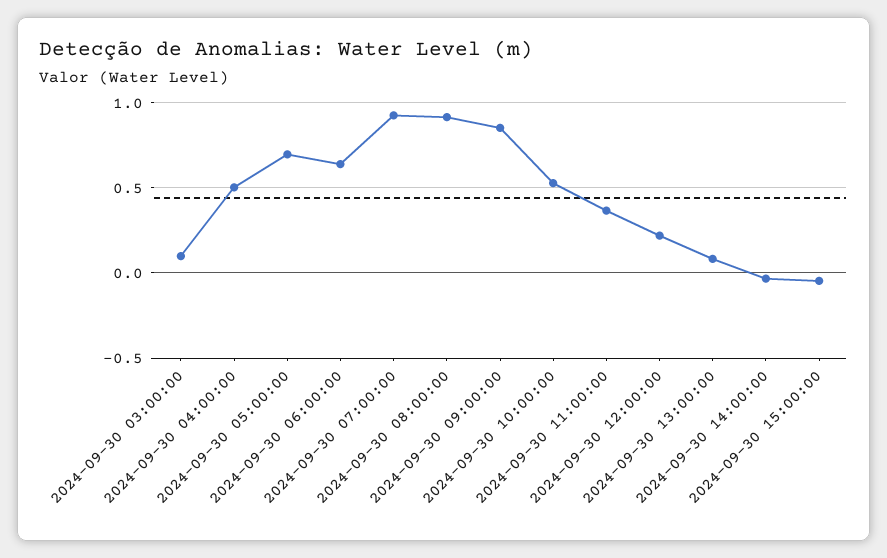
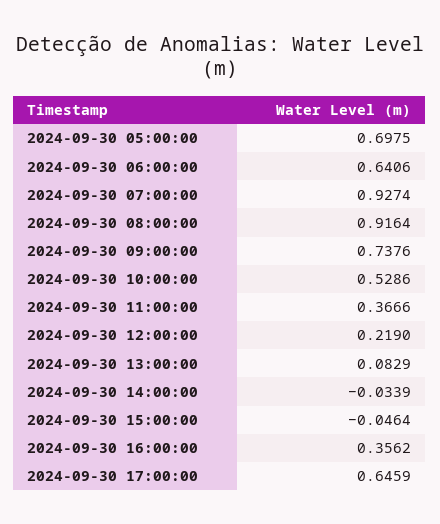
2024-09-30 03:00:00: 0.1 -> none
2024-09-30 04:00:00: 0.5 -> none
2024-09-30 09:00:00: 0.85 -> 0.7376
2024-09-30 16:00:00: none -> 0.3562
2024-09-30 17:00:00: none -> 0.6459

